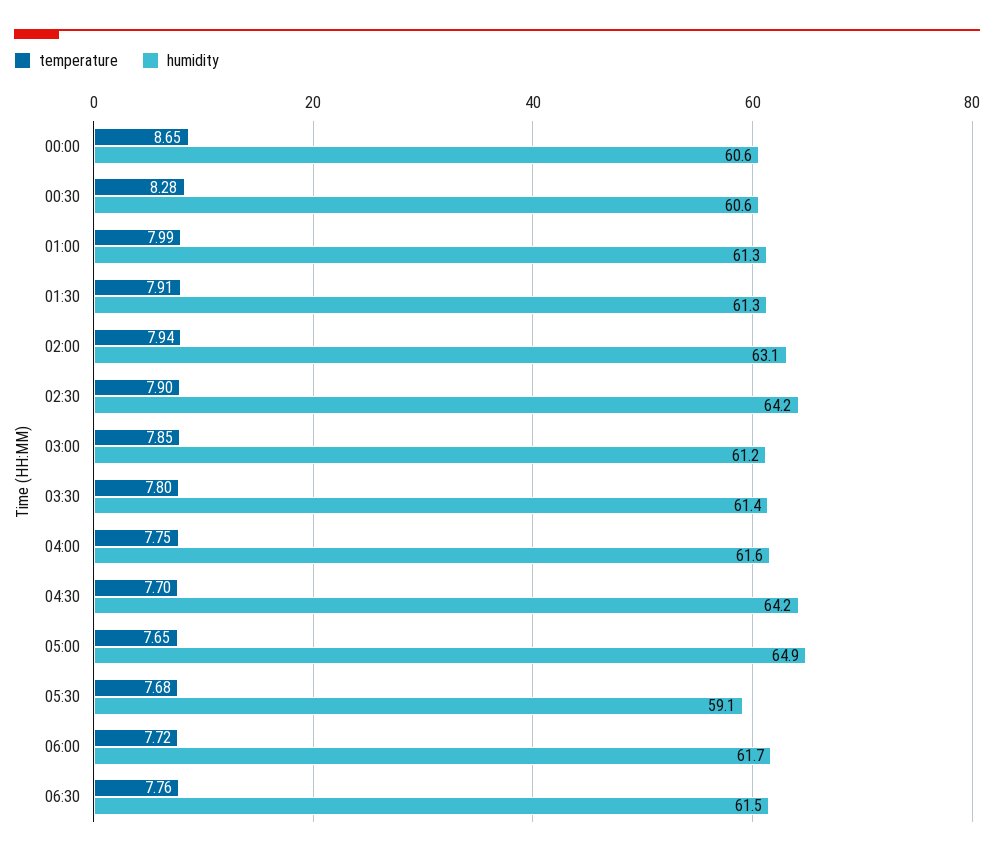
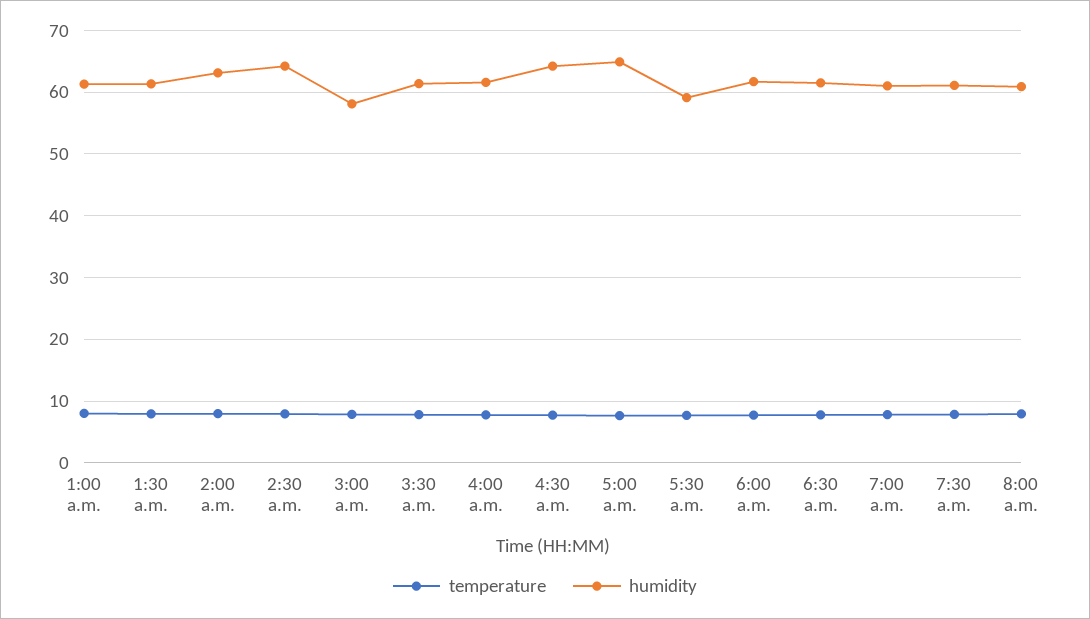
temperature, 00:00: 8.65 -> none
humidity, 00:00: 60.6 -> none
temperature, 00:30: 8.28 -> none
humidity, 00:30: 60.6 -> none
humidity, 03:00: 61.2 -> 58
temperature, 7:00 a.m.: none -> 8
humidity, 7:00 a.m.: none -> 61
temperature, 7:30 a.m.: none -> 8
humidity, 7:30 a.m.: none -> 61
temperature, 8:00 a.m.: none -> 8
humidity, 8:00 a.m.: none -> 61

